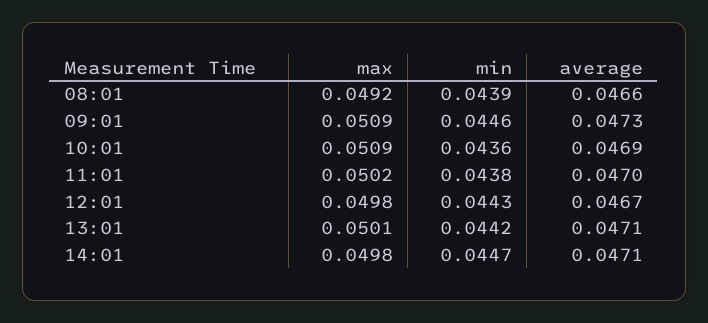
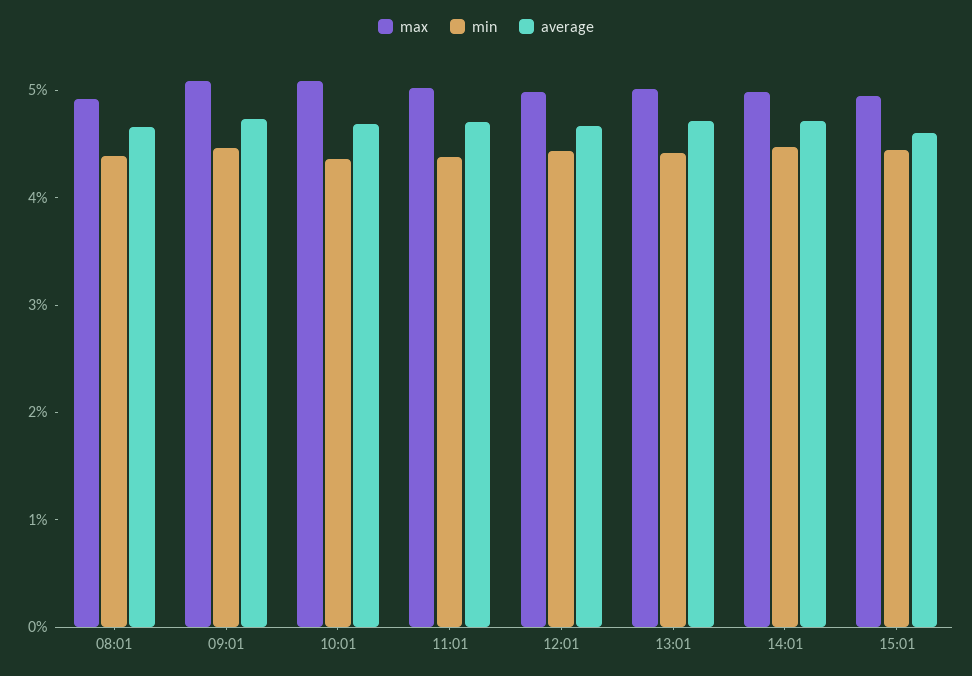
max, 15:01: none -> 0.05
min, 15:01: none -> 0.044
average, 15:01: none -> 0.046

